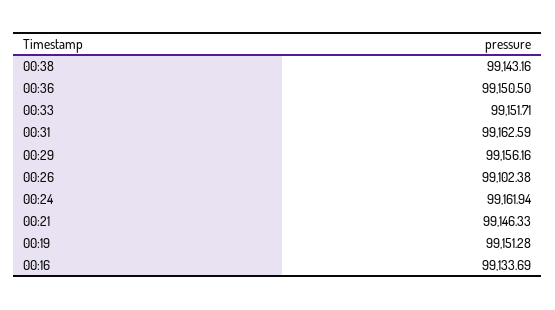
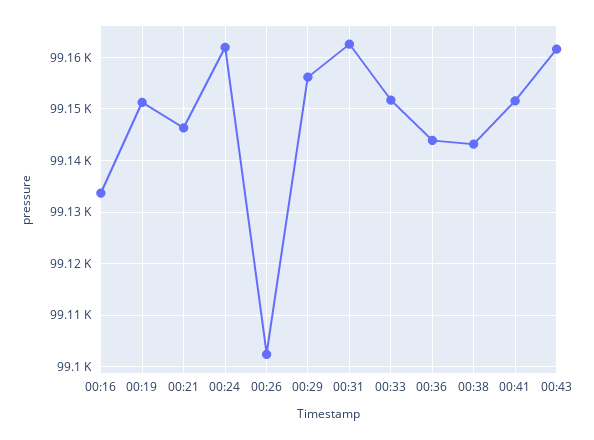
00:36: 99150.5 -> 99144
00:41: none -> 99152
00:43: none -> 99162

